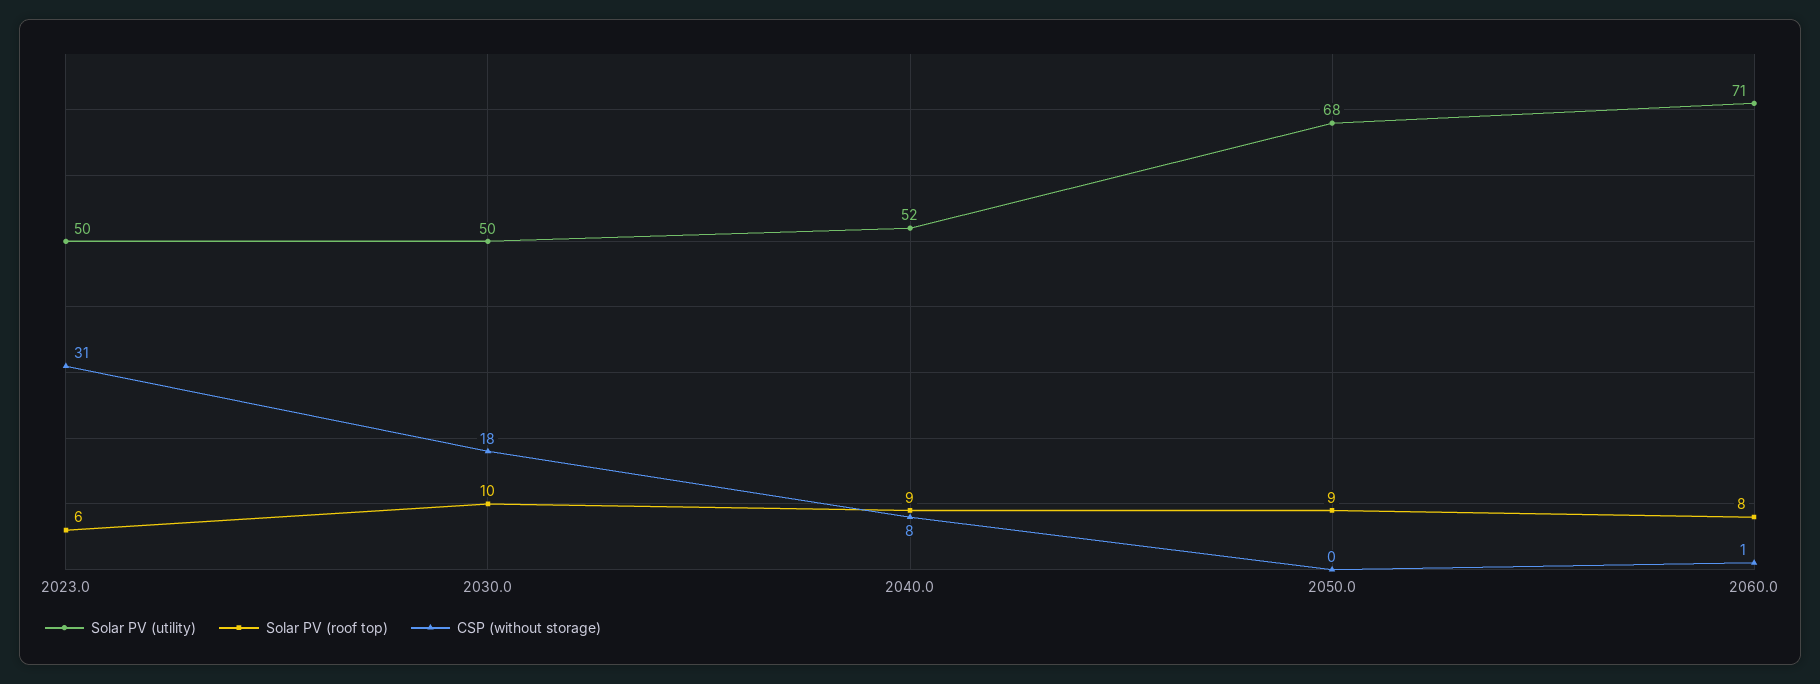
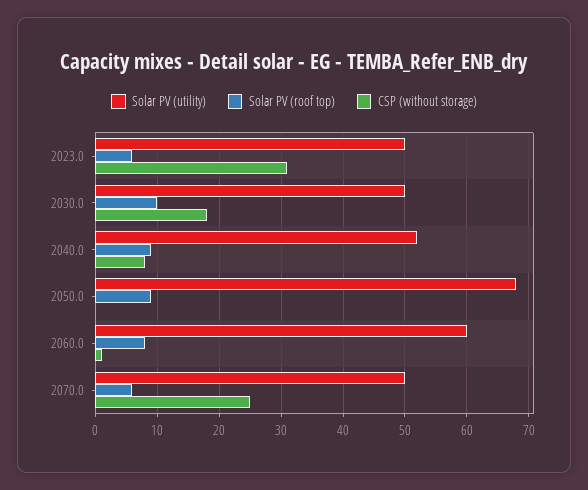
Solar PV (utility), 2060.0: 71 -> 60
Solar PV (utility), 2070.0: none -> 50
Solar PV (roof top), 2070.0: none -> 6
CSP (without storage), 2070.0: none -> 25

